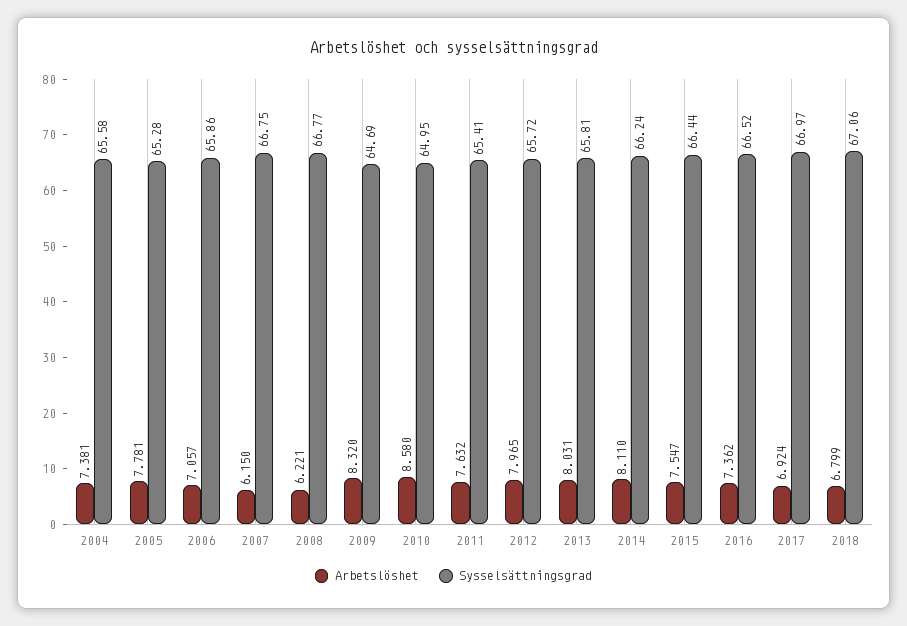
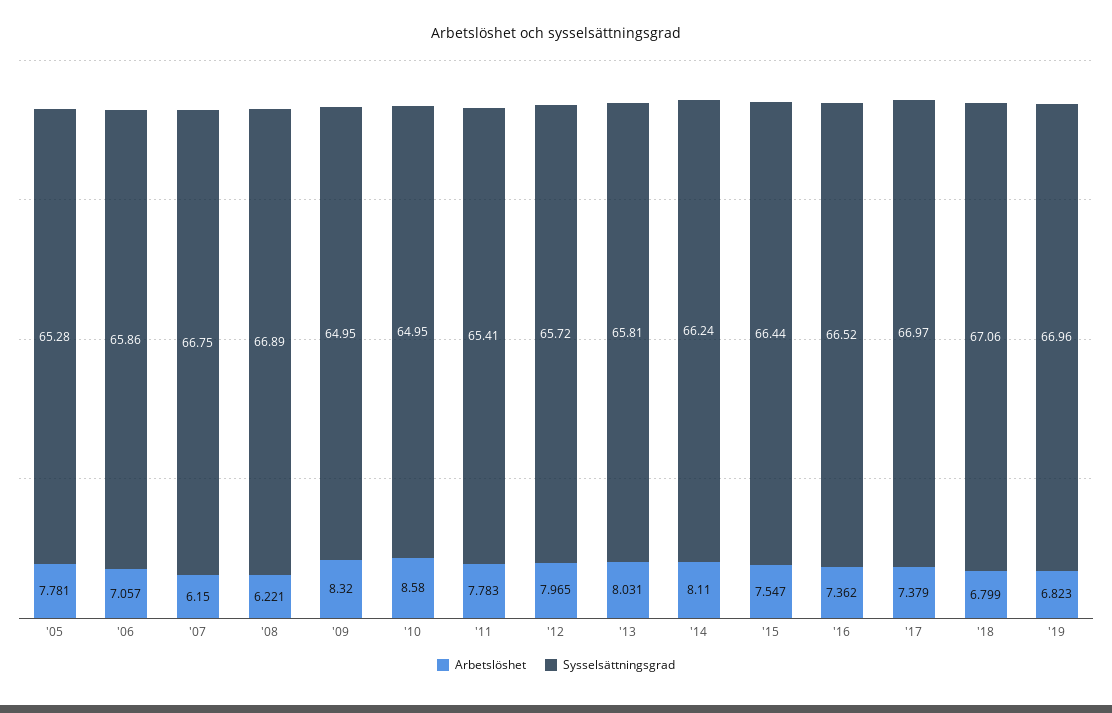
Arbetslöshet, 2004: 7.381 -> none
Sysselsättningsgrad, 2004: 65.58 -> none
Sysselsättningsgrad, 2008: 66.77 -> 66.89
Sysselsättningsgrad, 2009: 64.69 -> 64.95
Arbetslöshet, 2011: 7.632 -> 7.783
Arbetslöshet, 2017: 6.924 -> 7.379
Arbetslöshet, '19: none -> 6.823
Sysselsättningsgrad, '19: none -> 66.96

